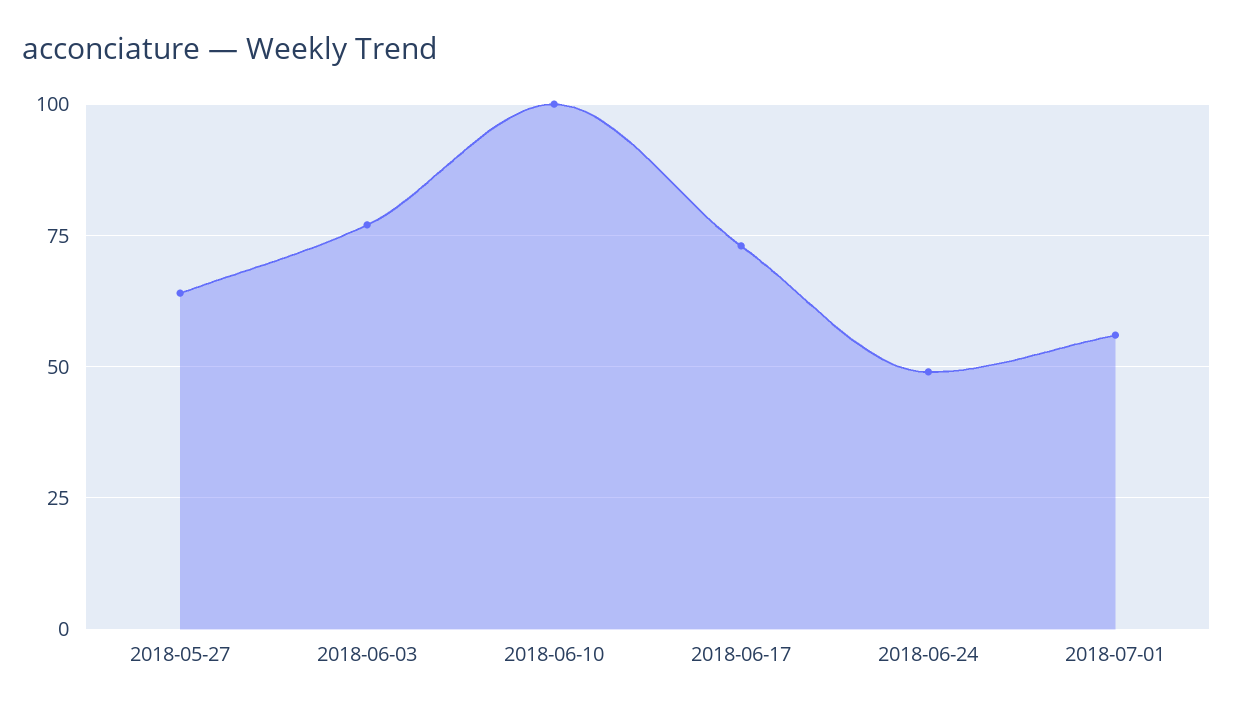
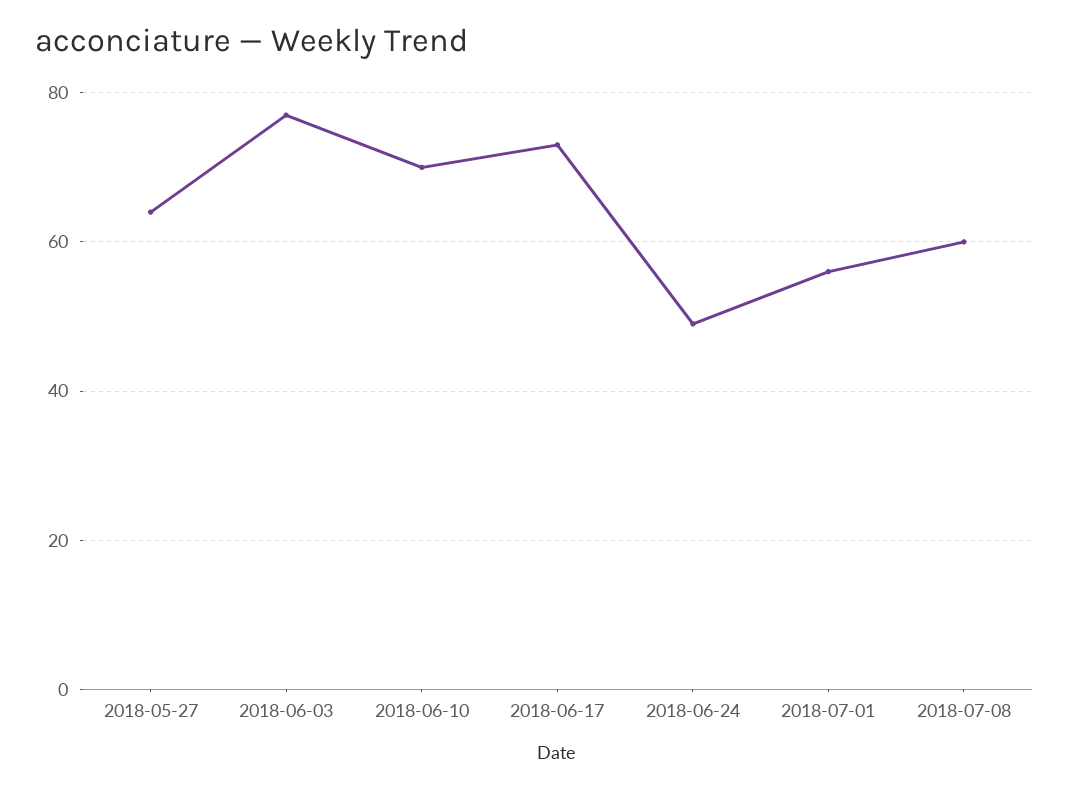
2018-06-10: 100 -> 70
2018-07-08: none -> 60

